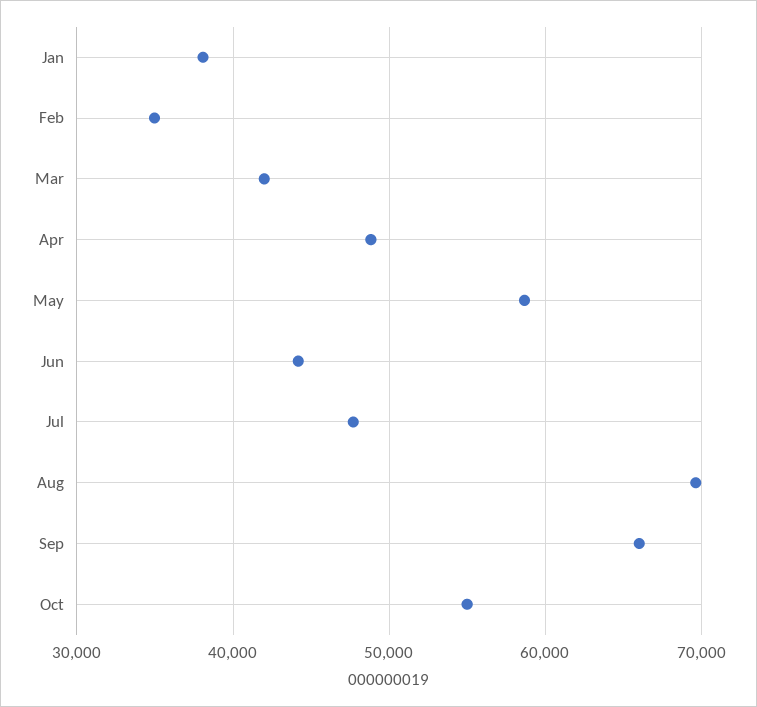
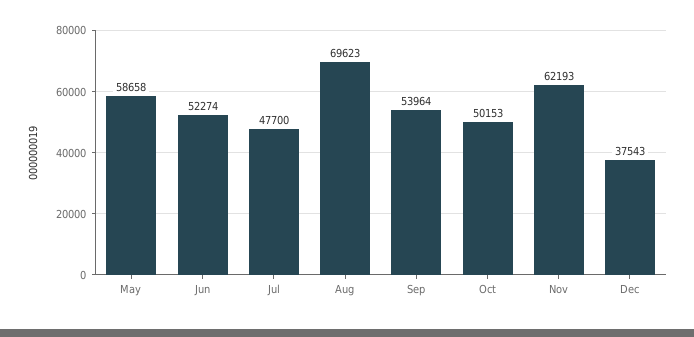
Jan: 38000 -> none
Feb: 35000 -> none
Mar: 42000 -> none
Apr: 49000 -> none
Jun: 44000 -> 52274
Sep: 66000 -> 53964
Oct: 55000 -> 50153
Nov: none -> 62193
Dec: none -> 37543

